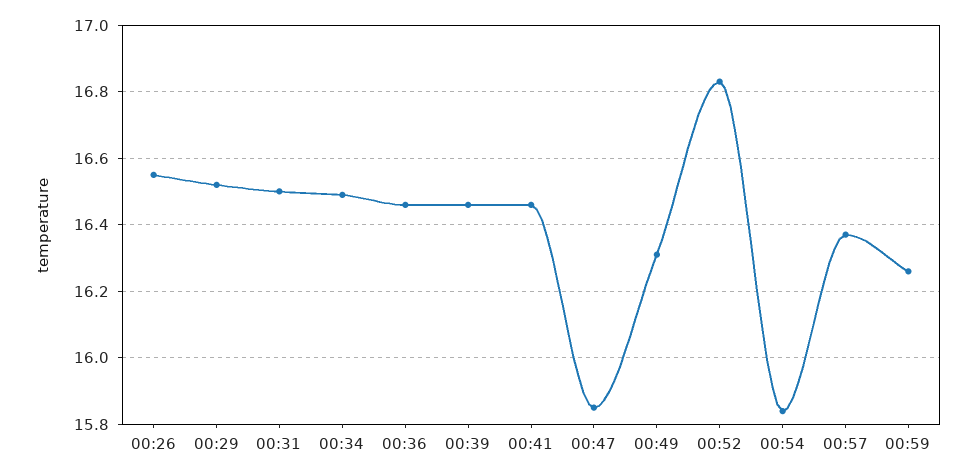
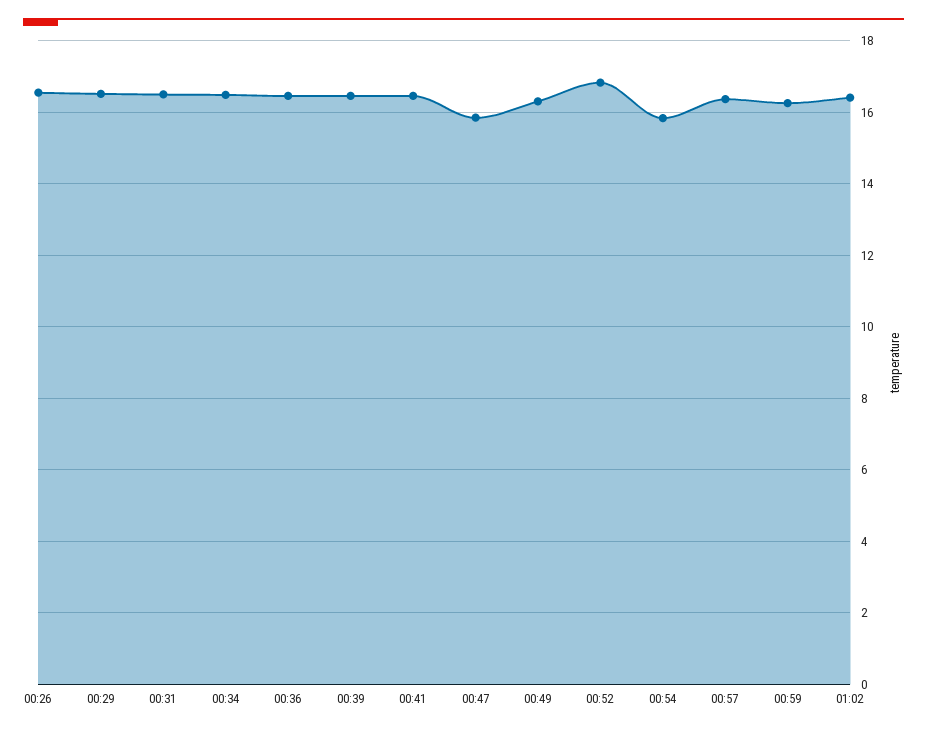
01:02: none -> 16.4

